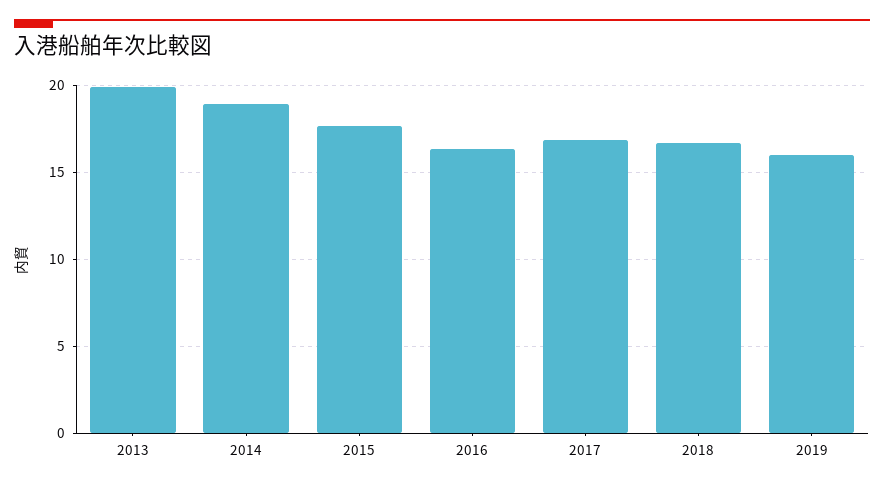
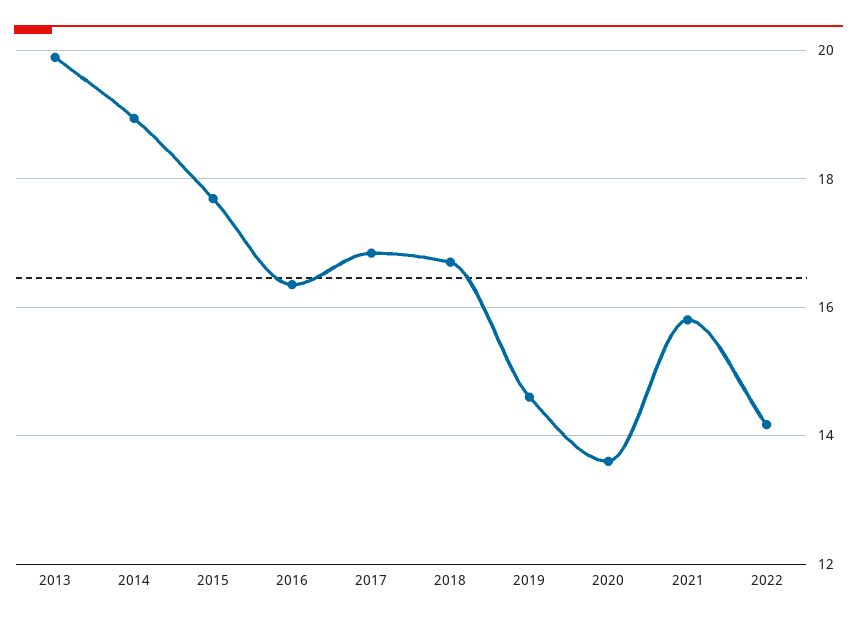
2019: 16 -> 14.6
2020: none -> 13.6
2021: none -> 15.8
2022: none -> 14.2

